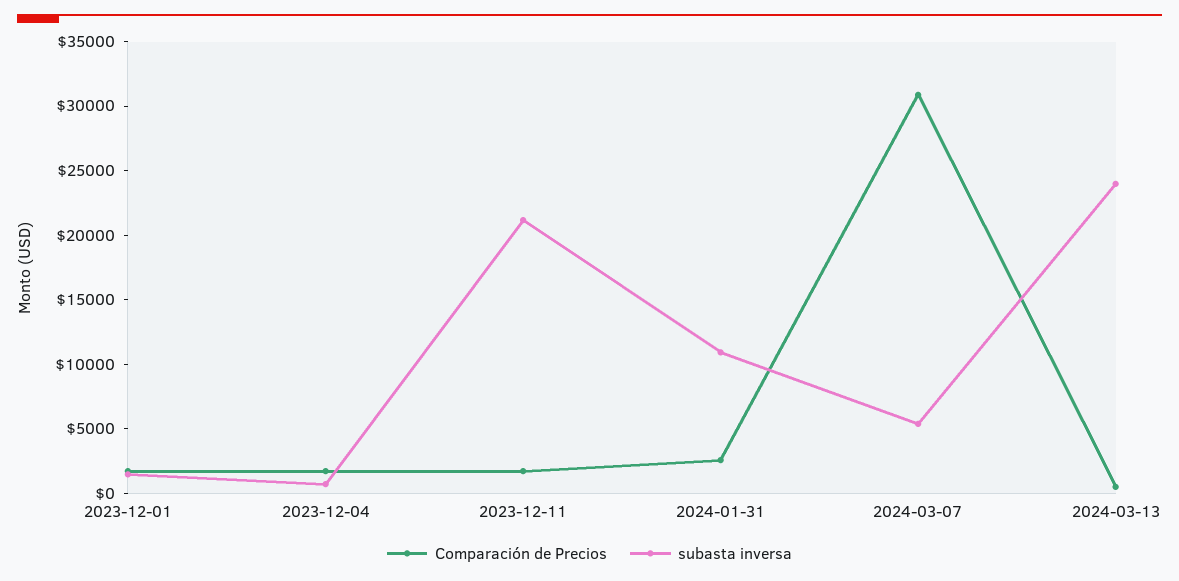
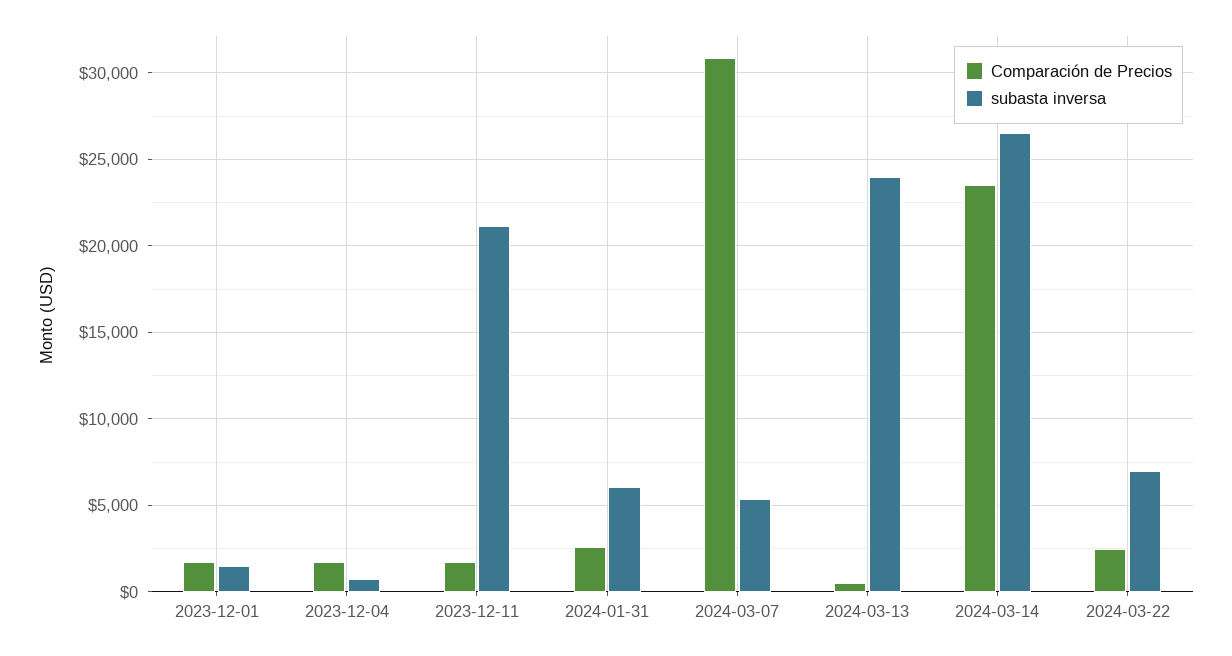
subasta inversa, 2024-01-31: 11000 -> 6000
Comparación de Precios, 2024-03-14: none -> 23500
subasta inversa, 2024-03-14: none -> 26500
Comparación de Precios, 2024-03-22: none -> 2500
subasta inversa, 2024-03-22: none -> 7000

